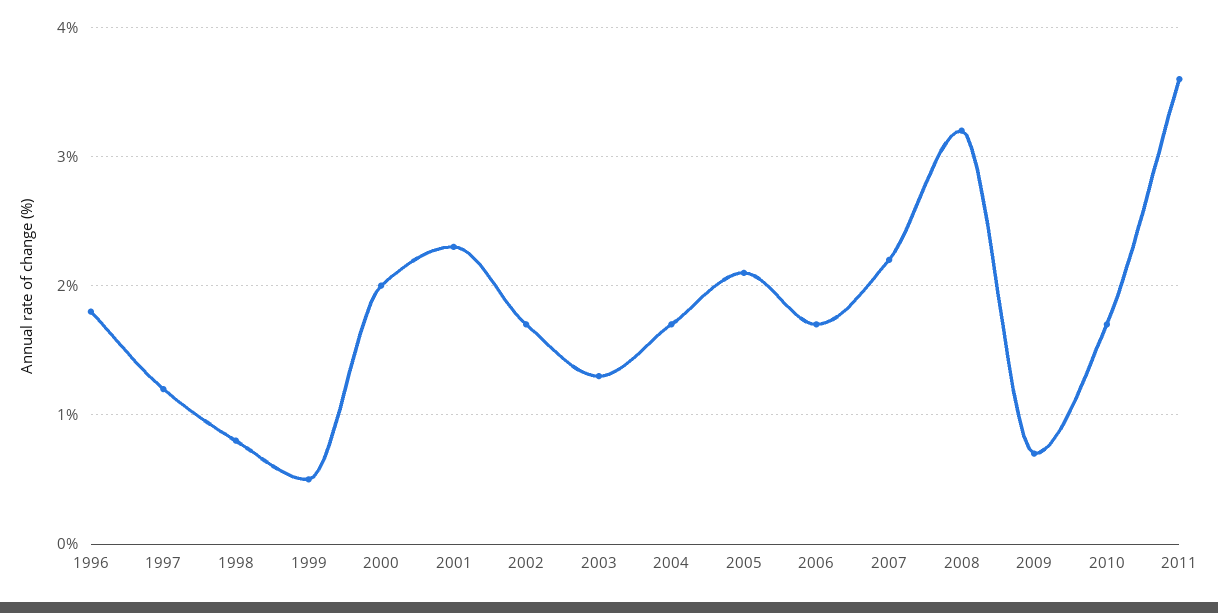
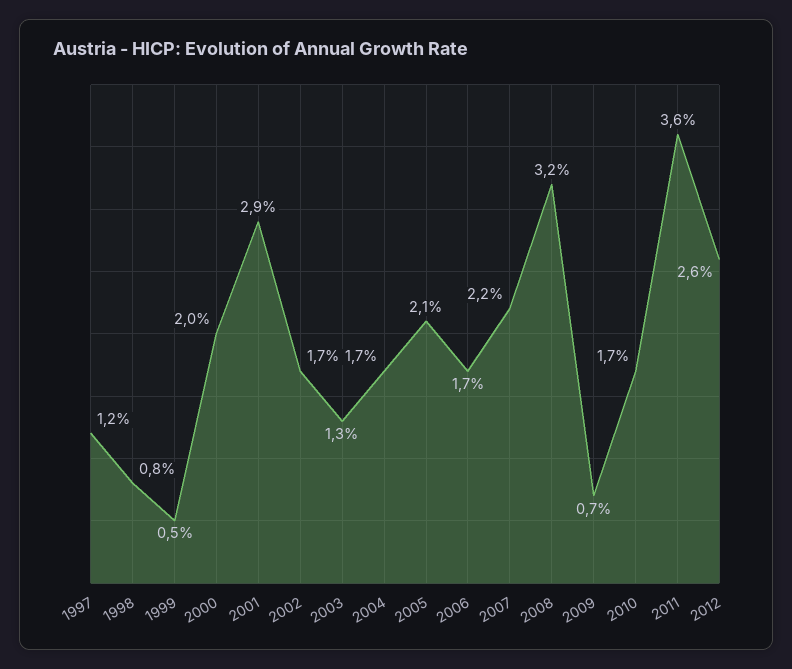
1996: 1.8 -> none
2001: 2.3 -> 2.9
2012: none -> 2.6

